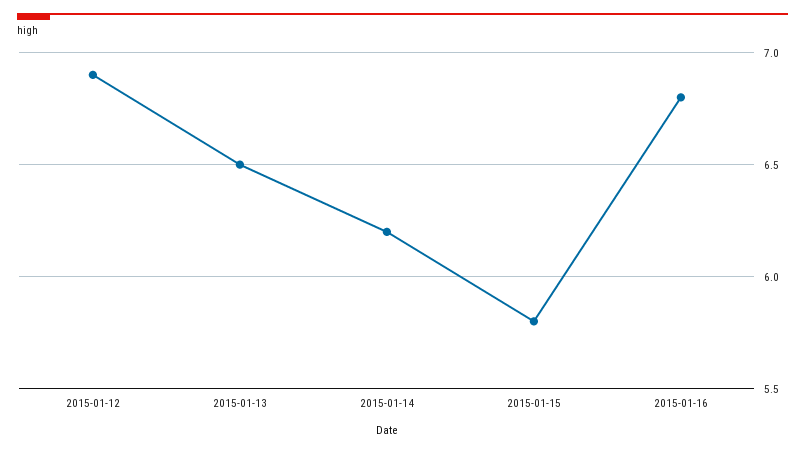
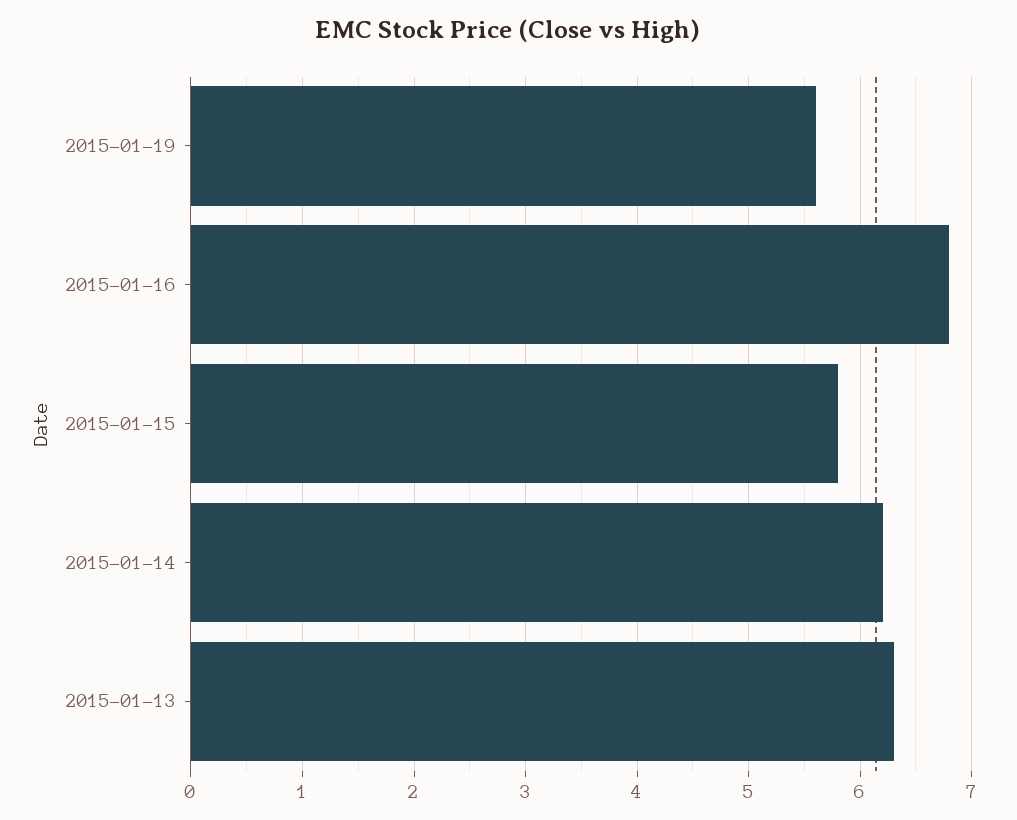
2015-01-12: 6.9 -> none
2015-01-13: 6.5 -> 6.3
2015-01-19: none -> 5.6

